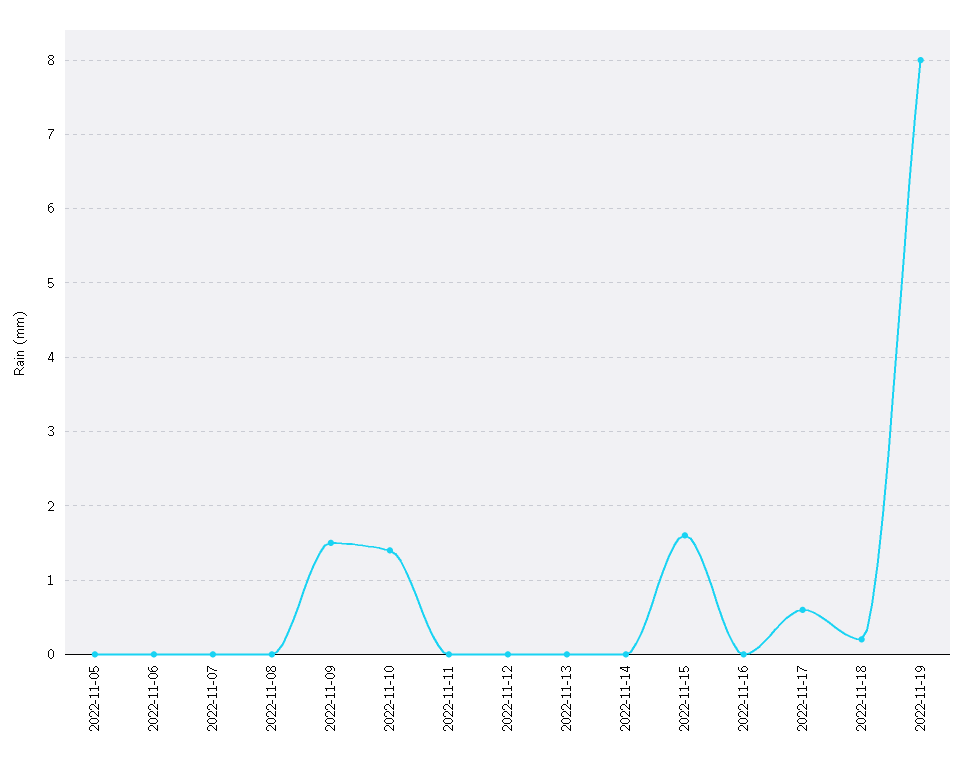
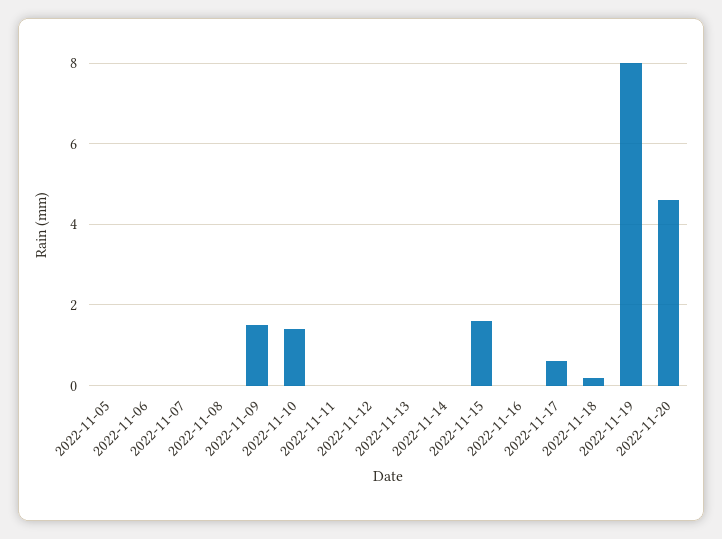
2022-11-20: none -> 4.5

